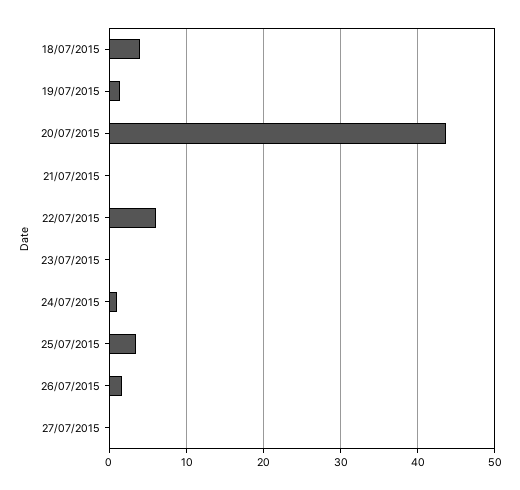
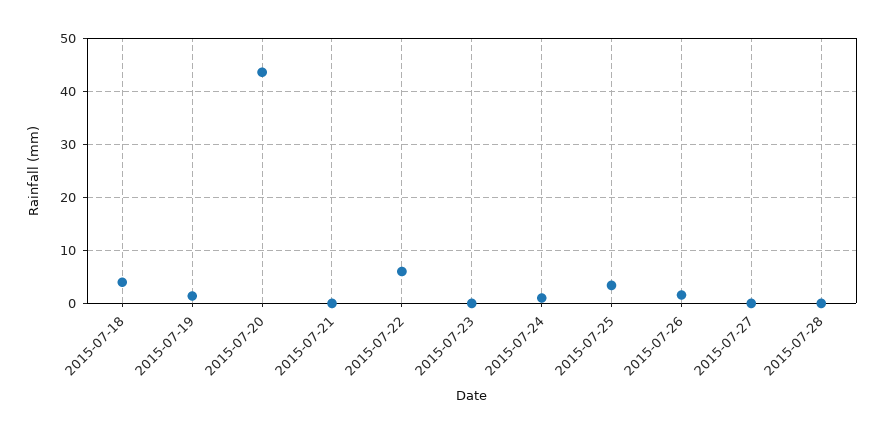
2015-07-28: none -> 0

